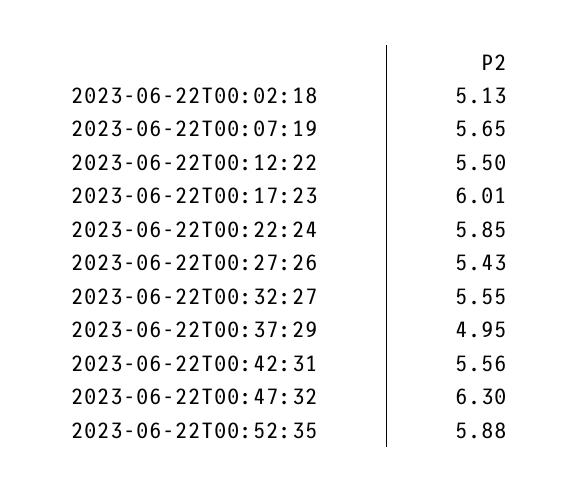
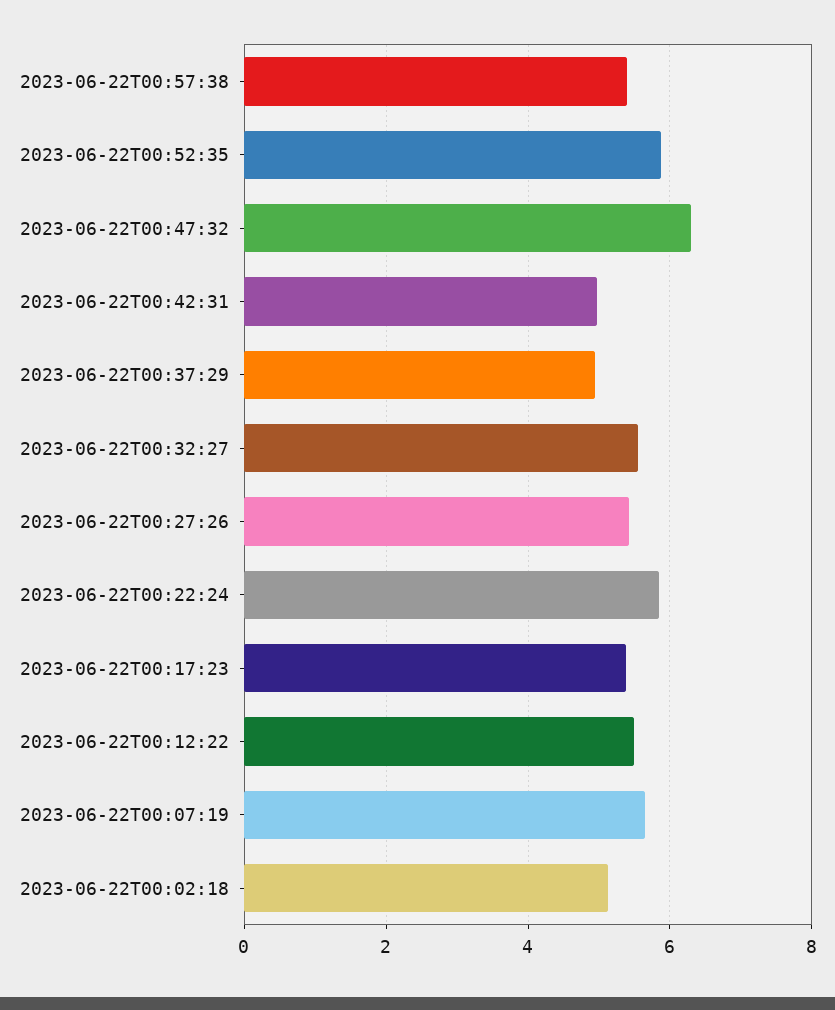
2023-06-22T00:17:23: 6.01 -> 5.4
2023-06-22T00:42:31: 5.56 -> 5
2023-06-22T00:57:38: none -> 5.4

